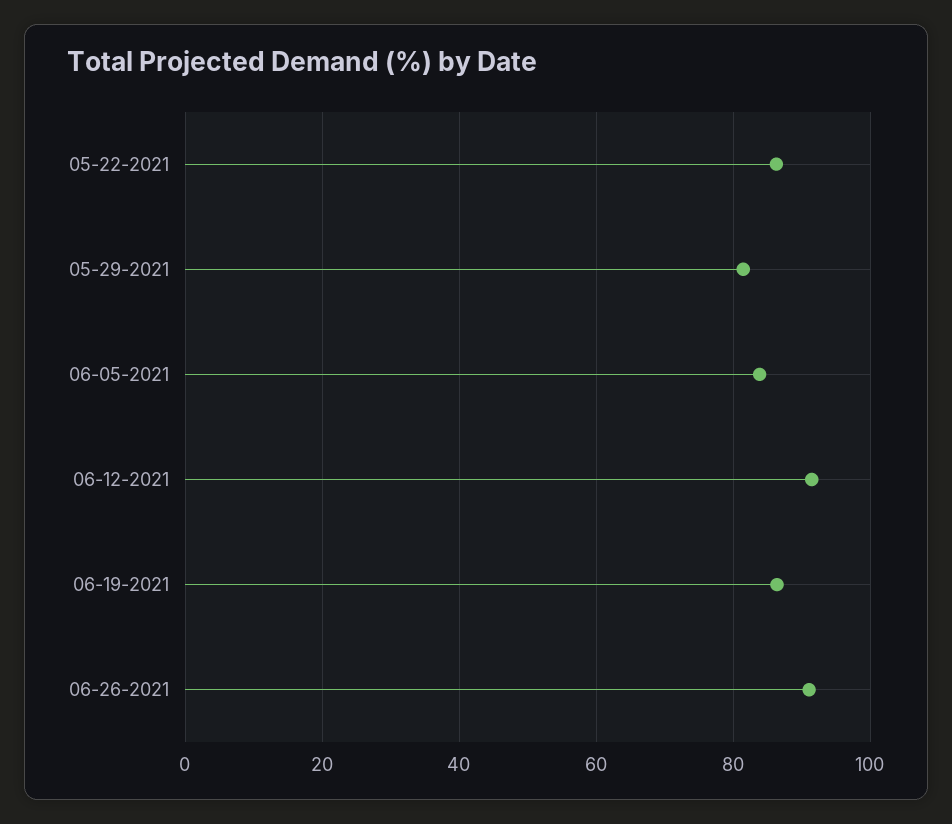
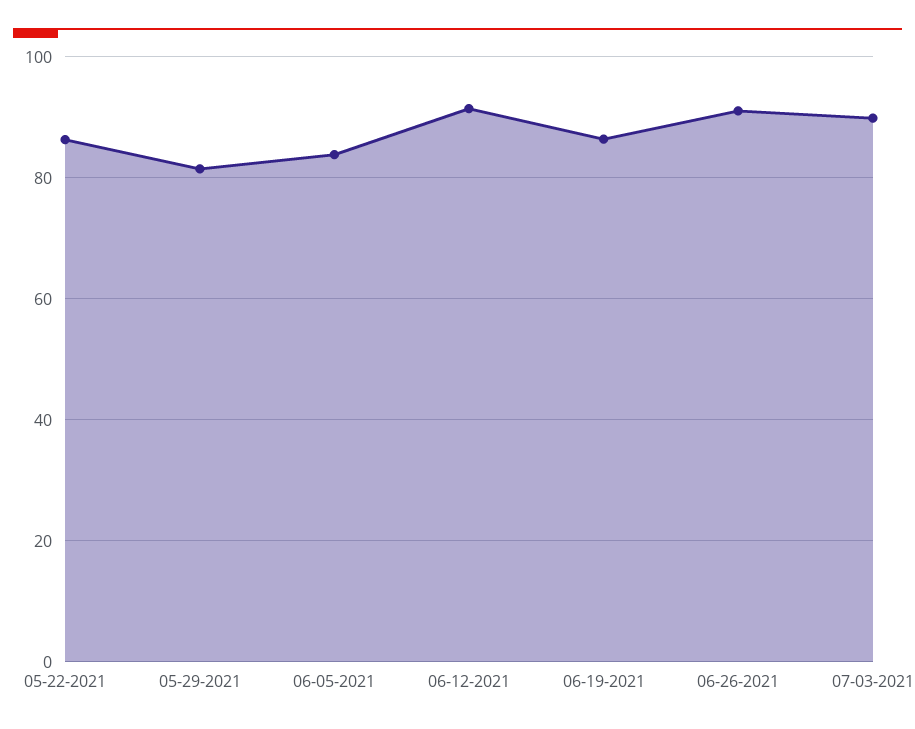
07-03-2021: none -> 90

